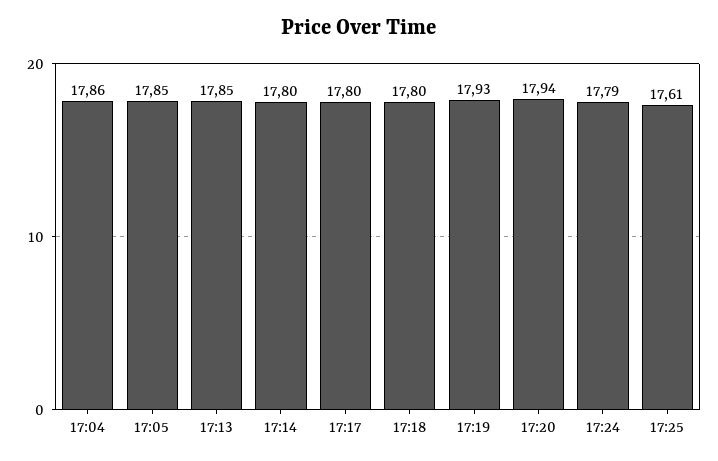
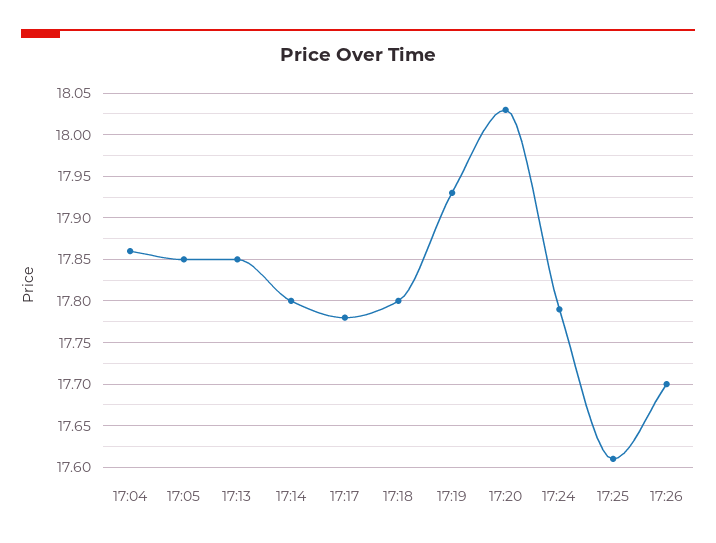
17:17: 17.8 -> 17.78
17:20: 17.94 -> 18.03
17:26: none -> 17.7

